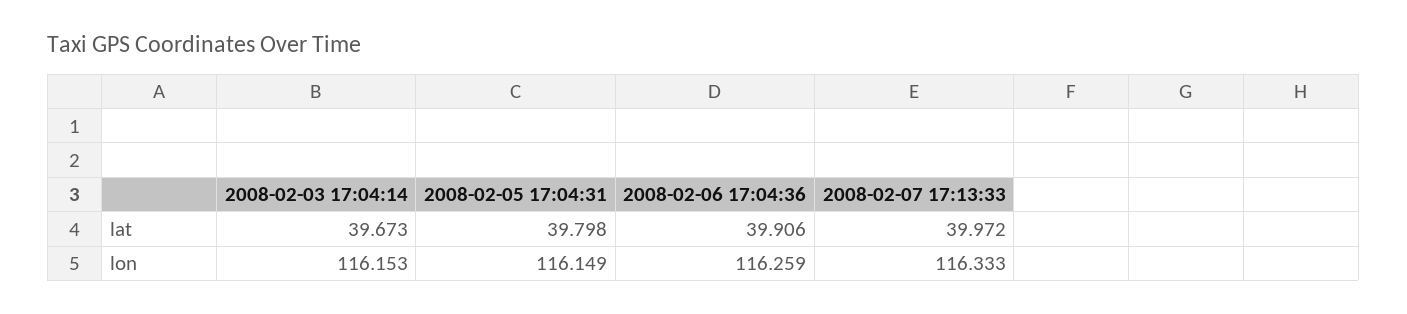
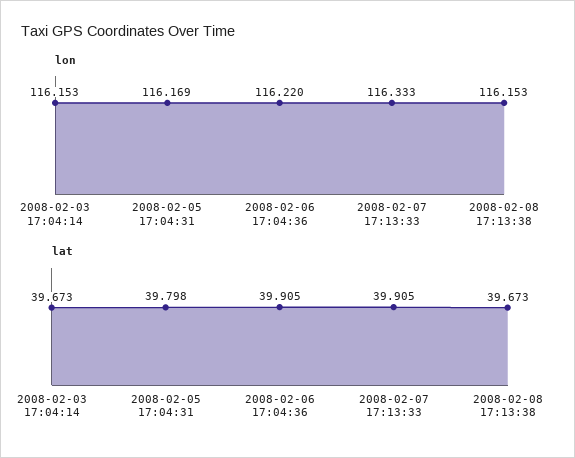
lat, 2008-02-06 17:04:36: 39.906 -> 39.905
lat, 2008-02-07 17:13:33: 39.972 -> 39.905
lon, 2008-02-05 17:04:31: 116.149 -> 116.169
lon, 2008-02-06 17:04:36: 116.259 -> 116.22
lon, 2008-02-08 17:13:38: none -> 116.153
lat, 2008-02-08 17:13:38: none -> 39.673

